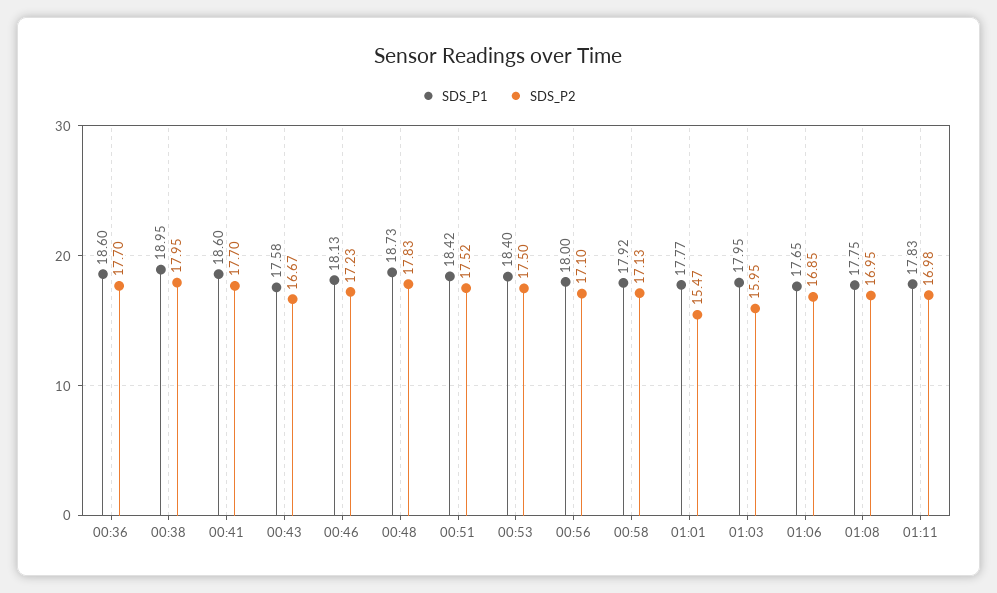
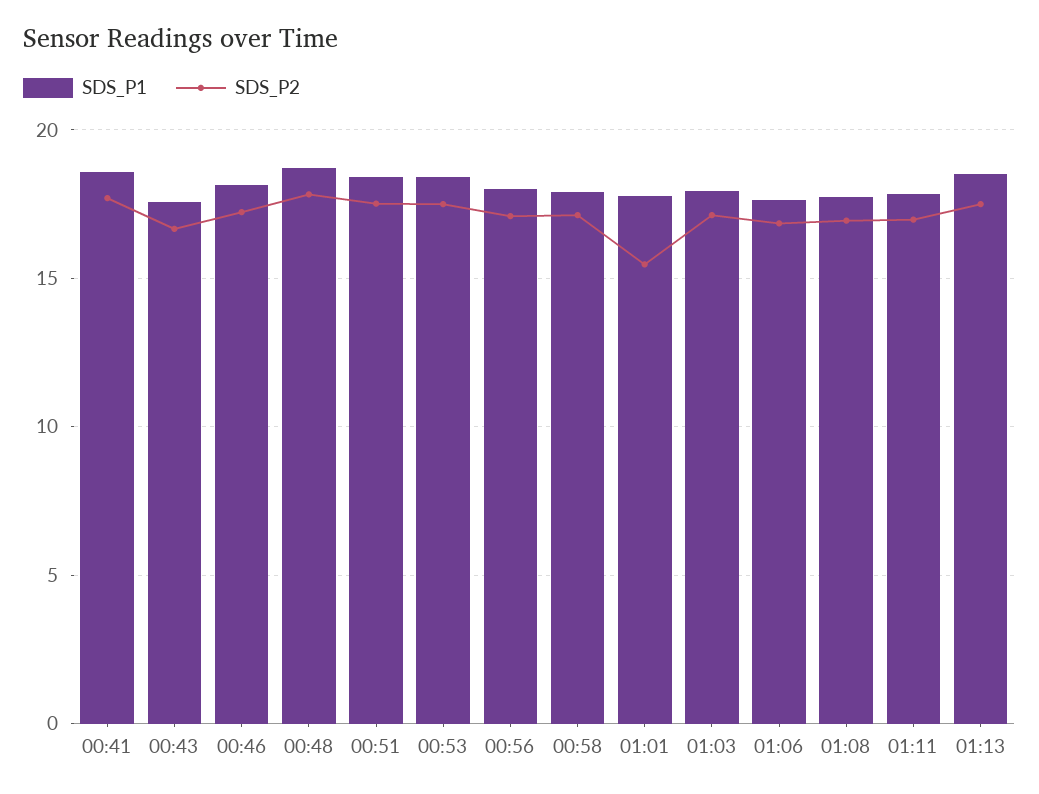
SDS_P1, 00:36: 18.6 -> none
SDS_P2, 00:36: 17.7 -> none
SDS_P1, 00:38: 18.95 -> none
SDS_P2, 00:38: 17.95 -> none
SDS_P2, 01:03: 15.95 -> 17
SDS_P1, 01:13: none -> 18.5
SDS_P2, 01:13: none -> 17.5

